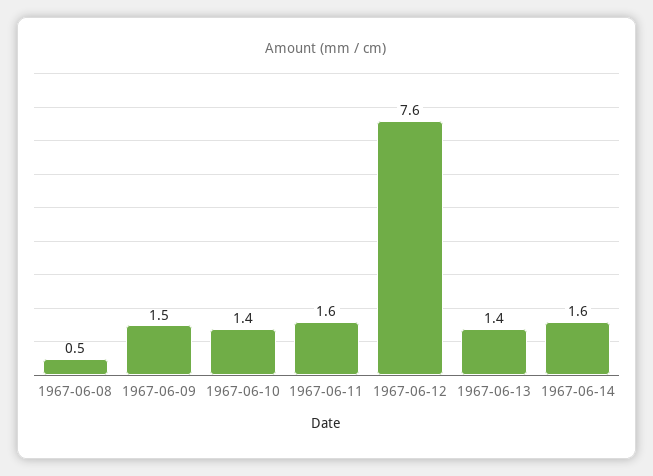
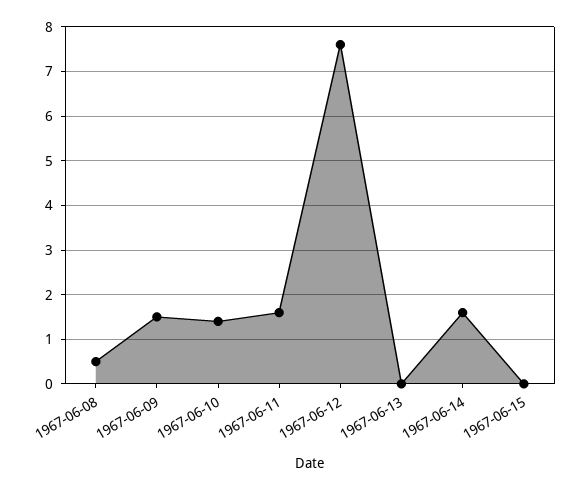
1967-06-13: 1.4 -> 0
1967-06-15: none -> 0

